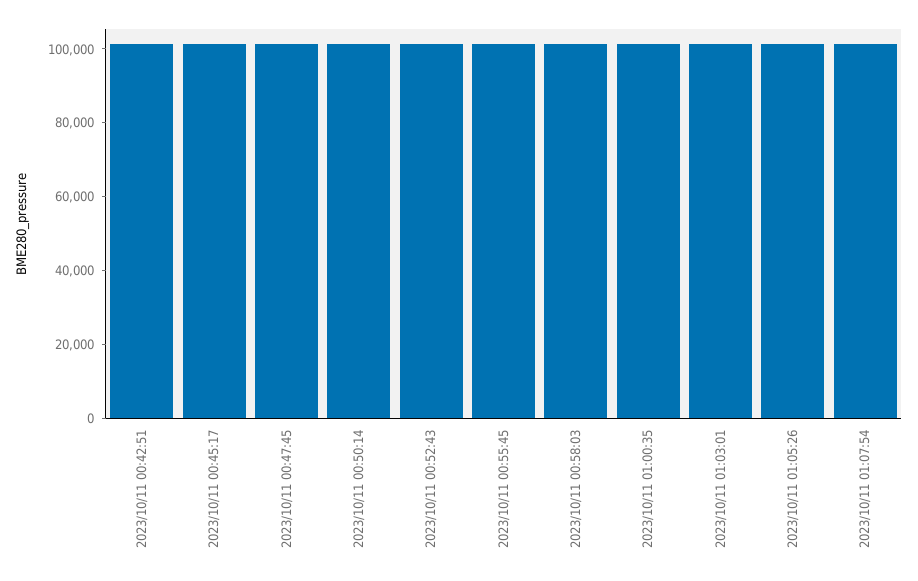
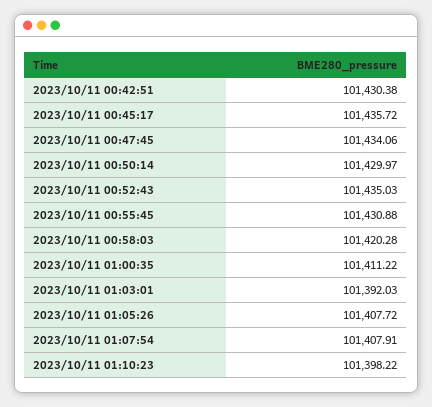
2023/10/11 01:10:23: none -> 101398.22

